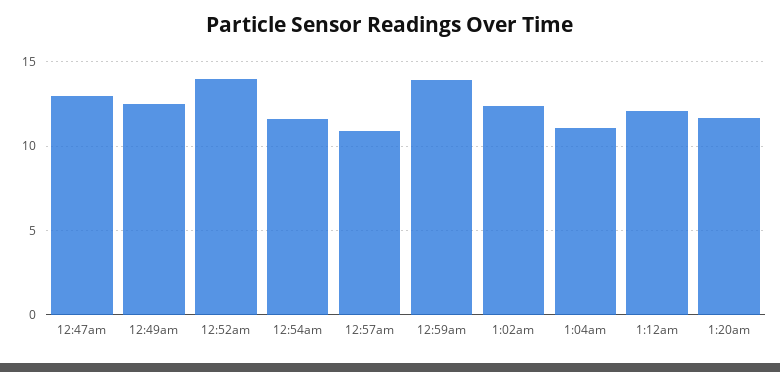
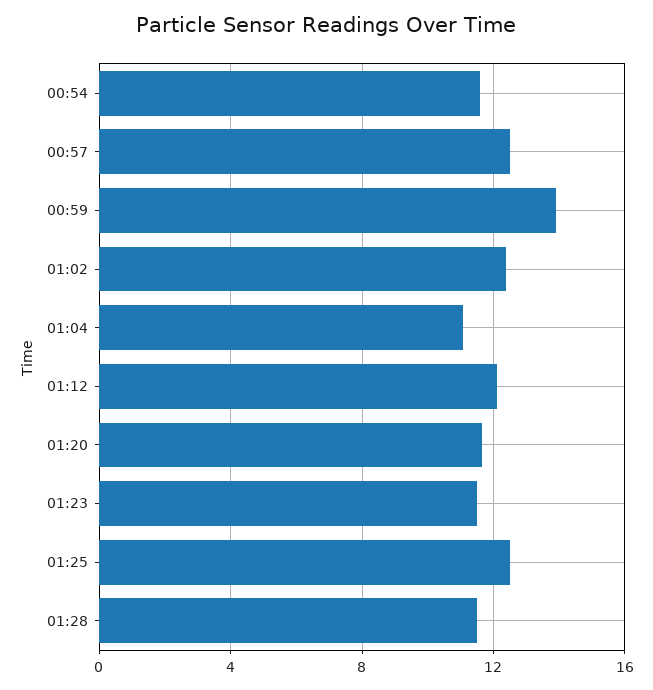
12:47am: 13 -> none
12:49am: 12.5 -> none
12:52am: 14 -> none
12:57am: 11 -> 12.5
01:23: none -> 11.5
01:25: none -> 12.5
01:28: none -> 11.5

